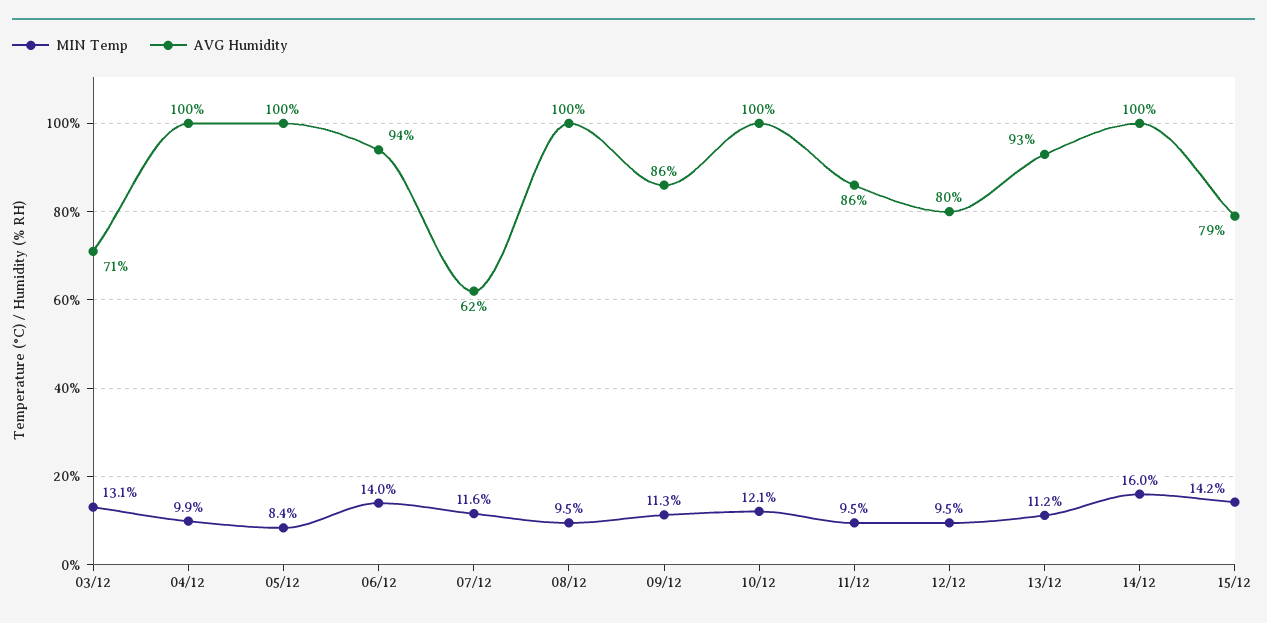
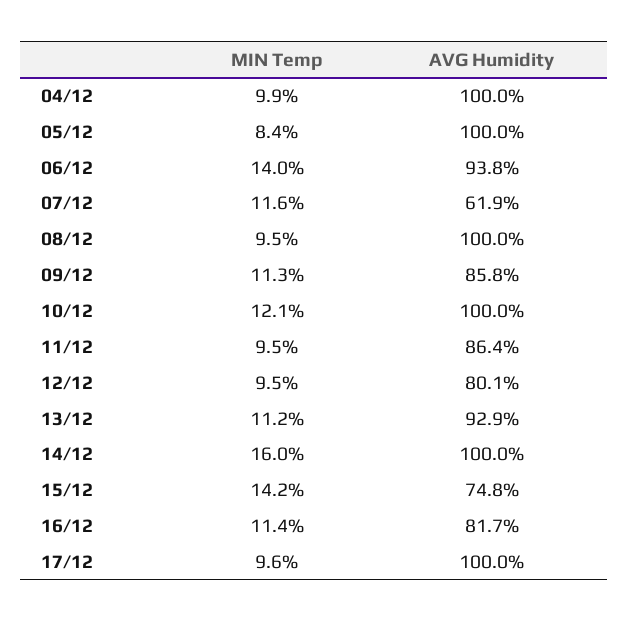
MIN Temp, 03/12: 13.1 -> none
AVG Humidity, 03/12: 71 -> none
AVG Humidity, 15/12: 79 -> 74.8
MIN Temp, 16/12: none -> 11.4
AVG Humidity, 16/12: none -> 81.7
MIN Temp, 17/12: none -> 9.6
AVG Humidity, 17/12: none -> 100

